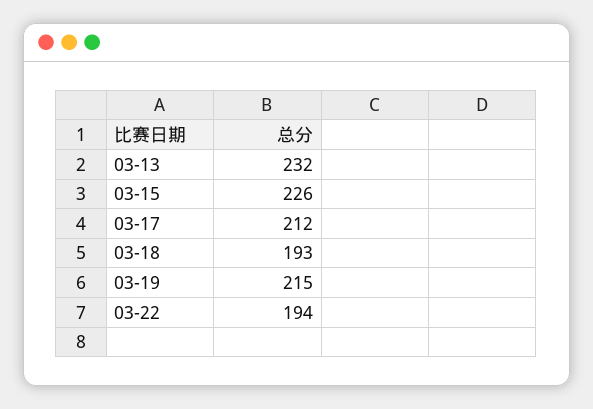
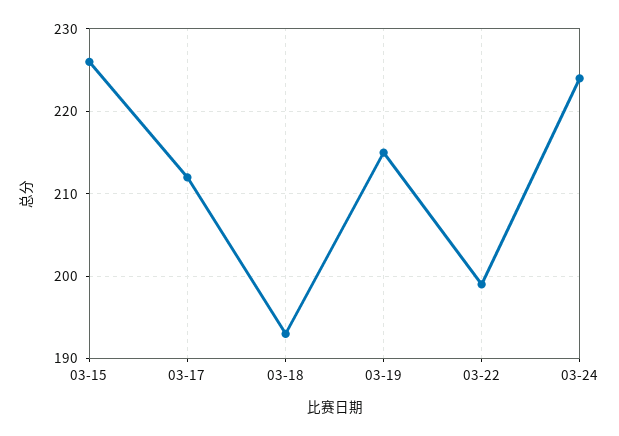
03-13: 232 -> none
03-22: 194 -> 199
03-24: none -> 224

